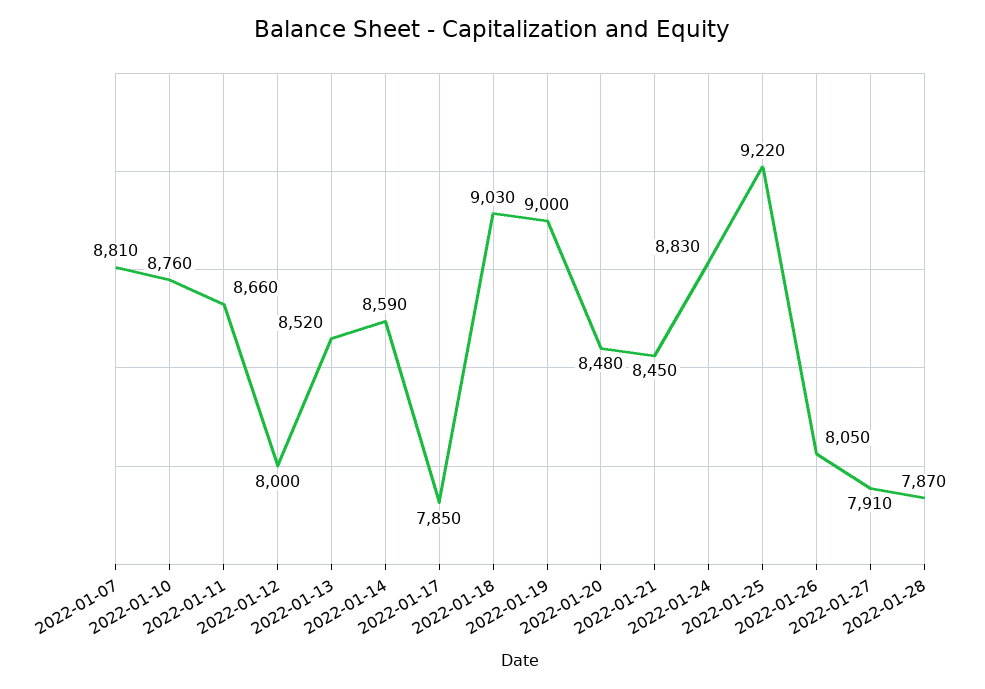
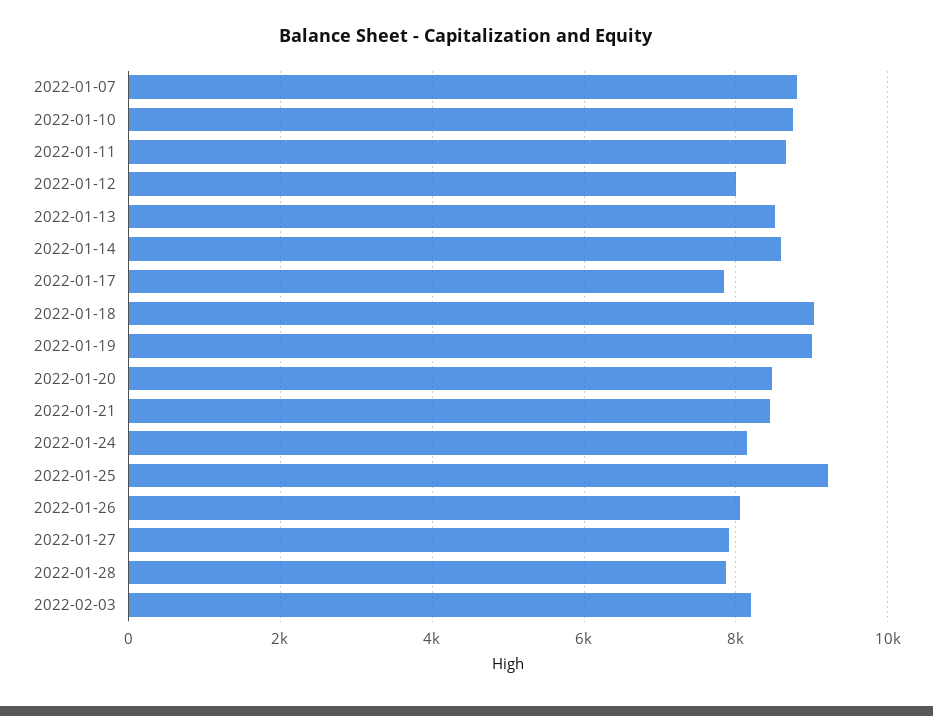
2022-01-24: 8830 -> 8200
2022-02-03: none -> 8200

